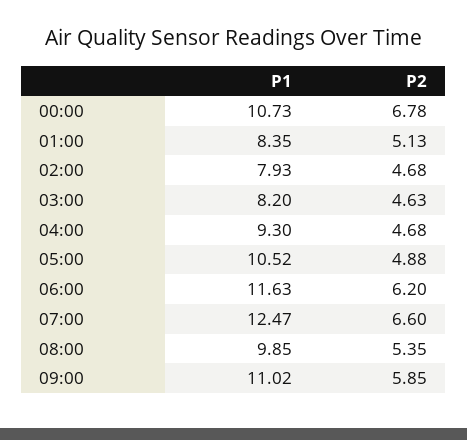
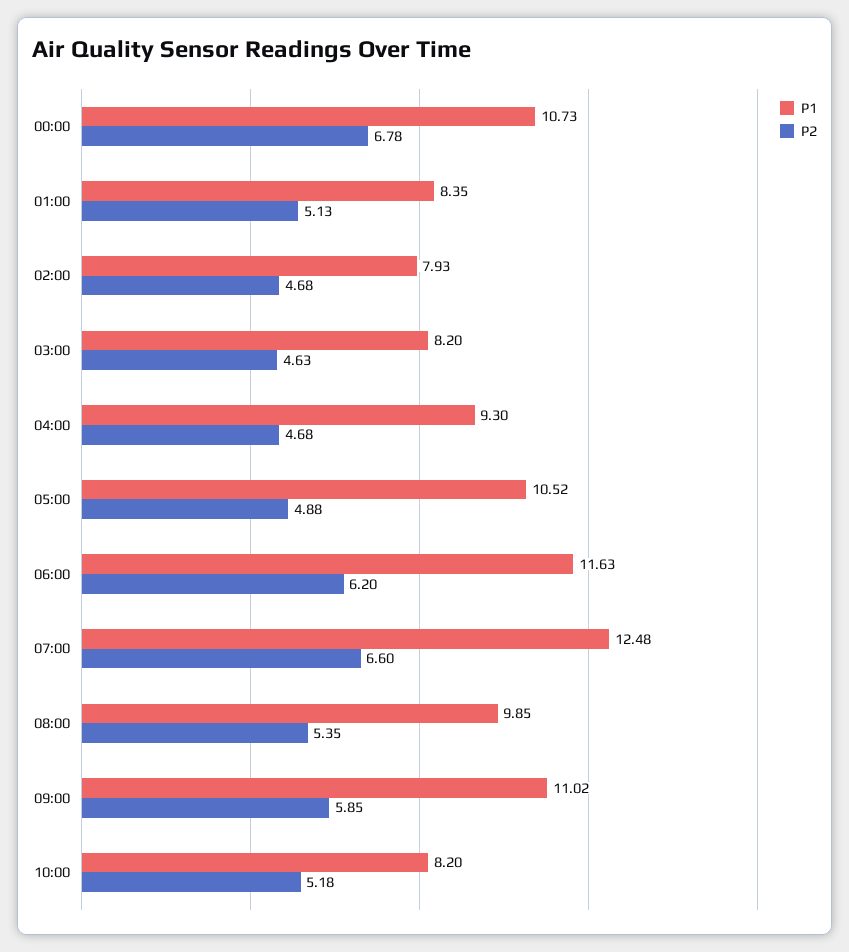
P1, 07:00: 12.47 -> 12.48
P1, 10:00: none -> 8.2
P2, 10:00: none -> 5.18

